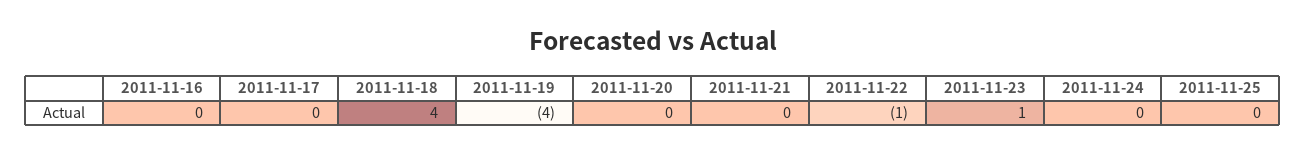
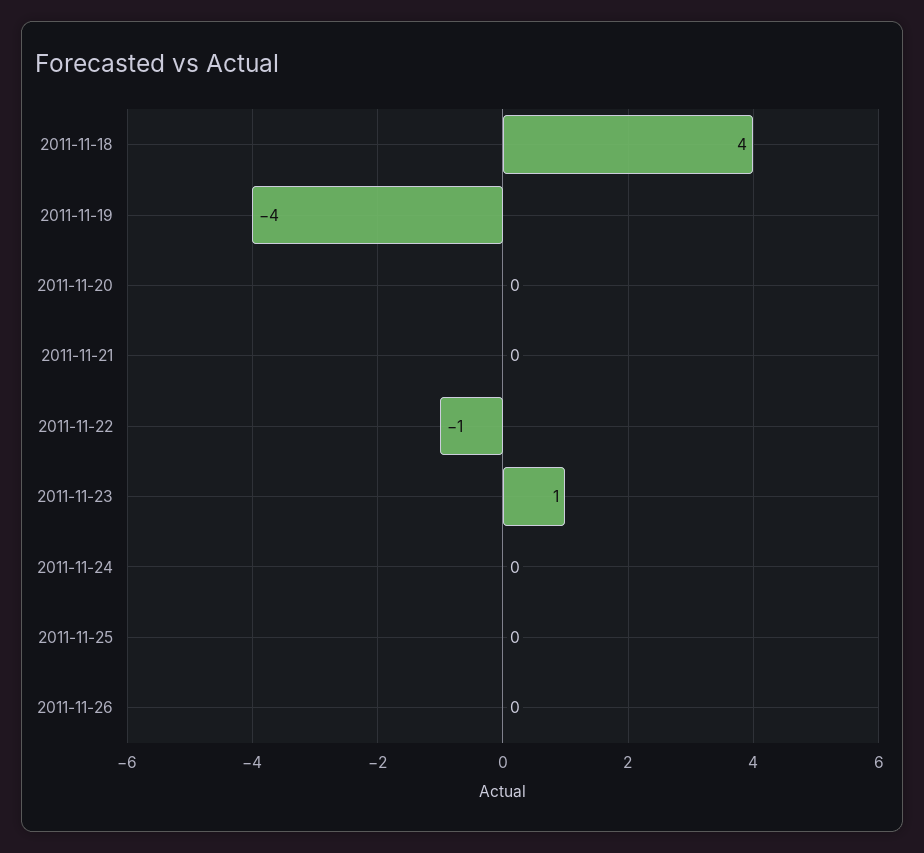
2011-11-16: 0 -> none
2011-11-17: 0 -> none
2011-11-26: none -> 0

